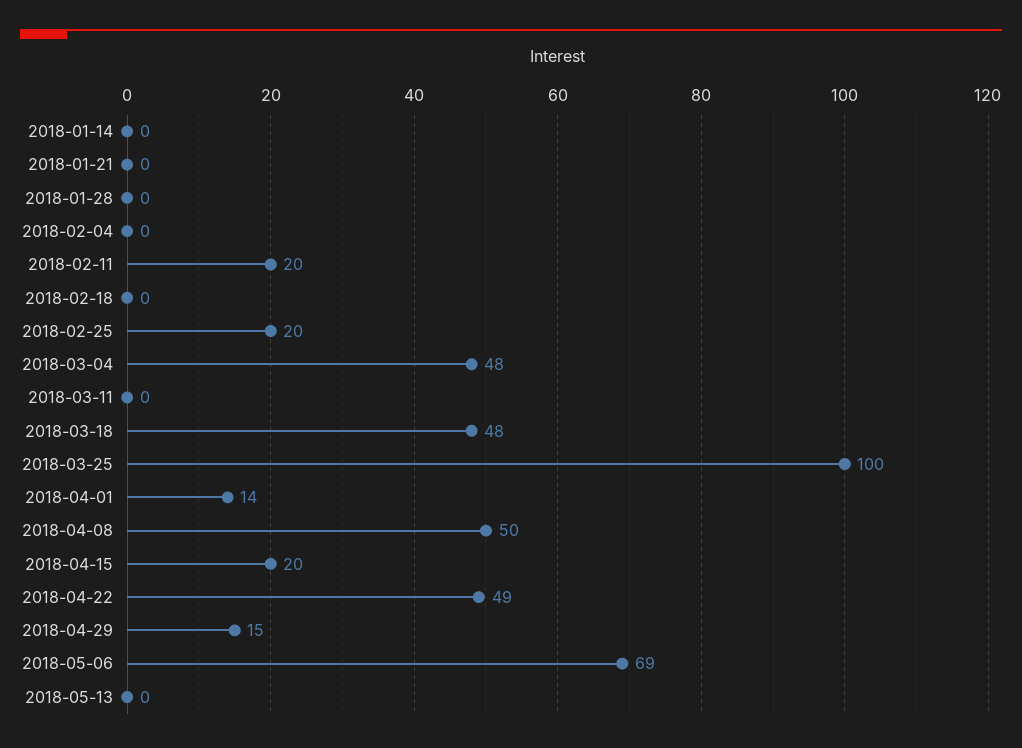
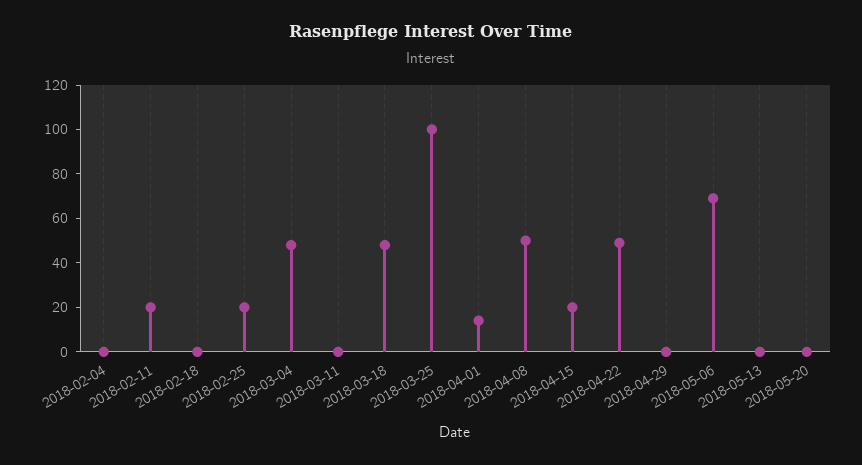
2018-01-14: 0 -> none
2018-01-21: 0 -> none
2018-01-28: 0 -> none
2018-04-29: 15 -> 0
2018-05-20: none -> 0

